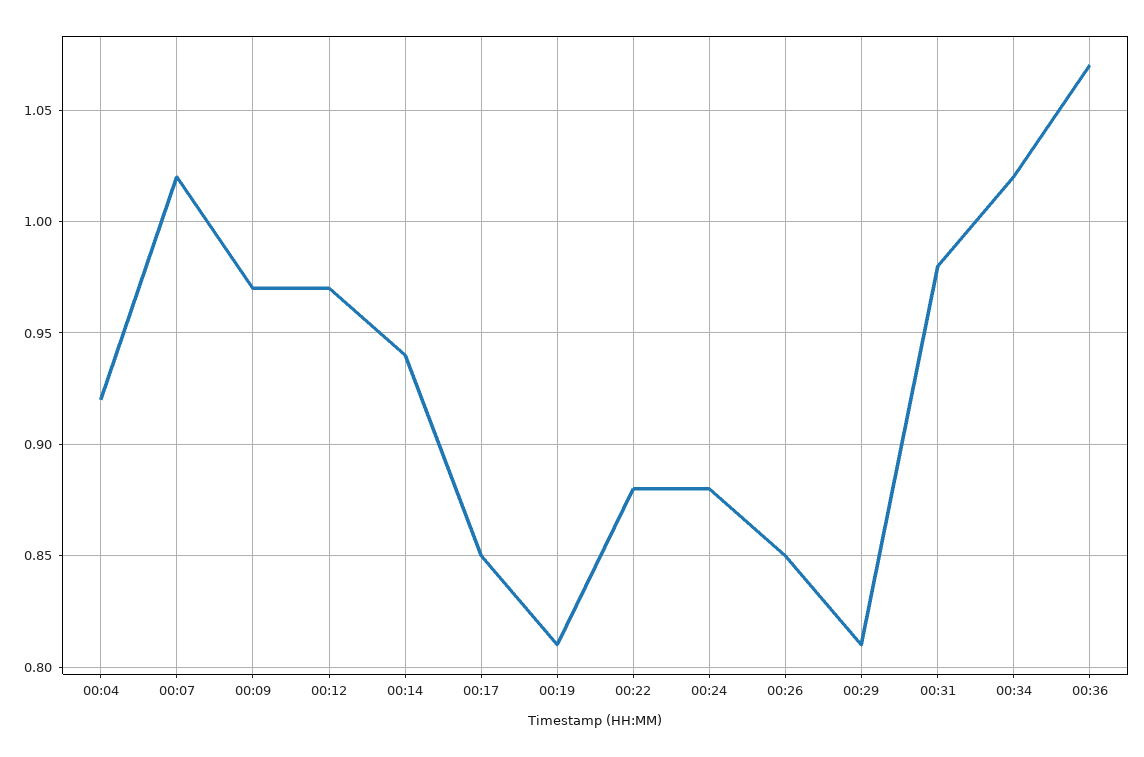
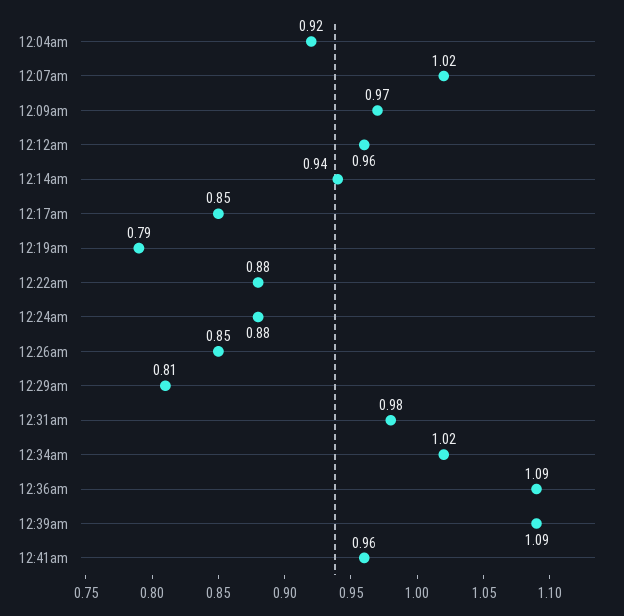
00:12: 0.97 -> 0.96
00:19: 0.81 -> 0.79
00:36: 1.07 -> 1.09
12:39am: none -> 1.09
12:41am: none -> 0.96

